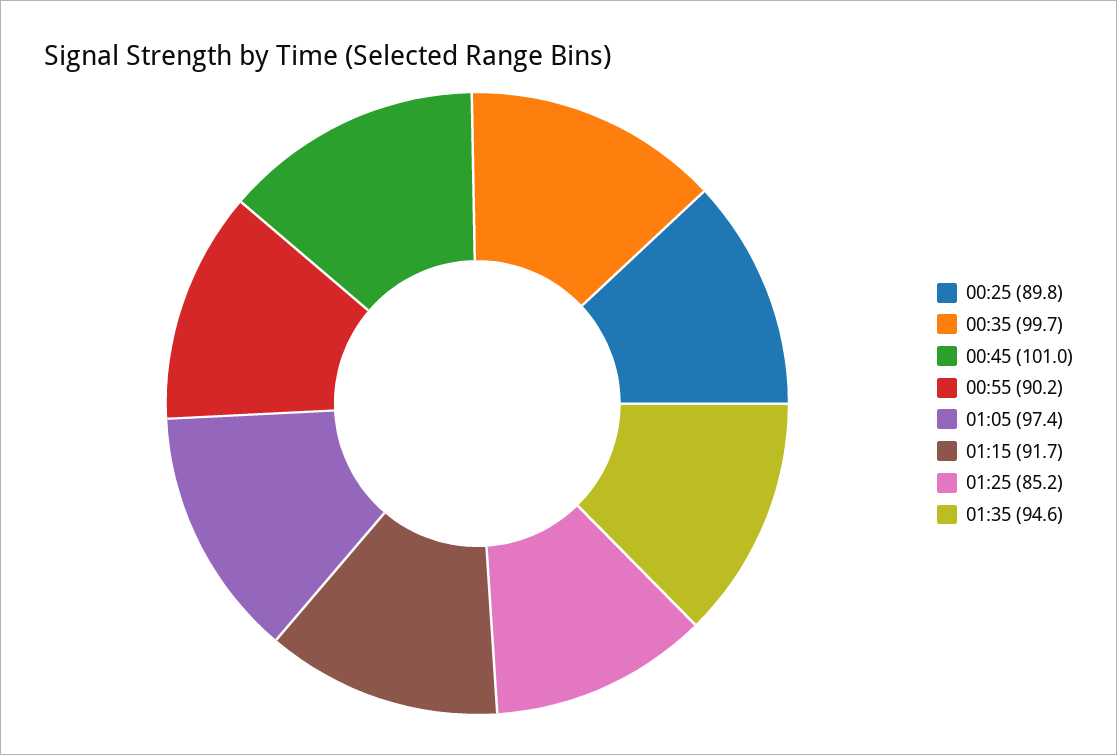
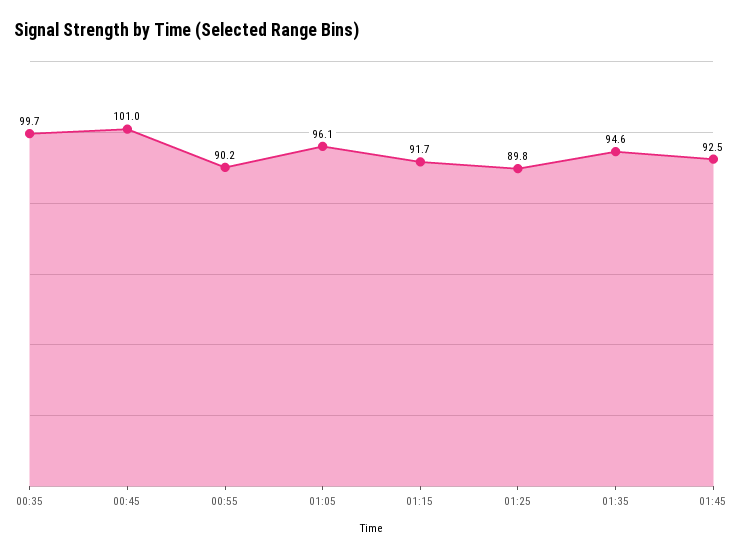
00:25: 89.8 -> none
01:05: 97.4 -> 96.1
01:25: 85.2 -> 89.8
01:45: none -> 92.5

